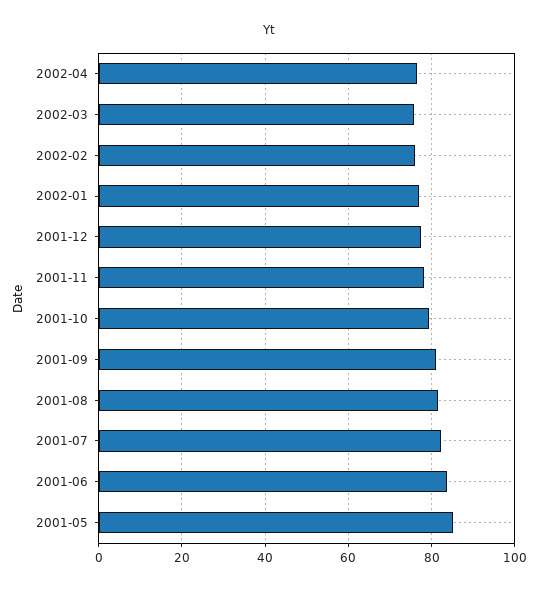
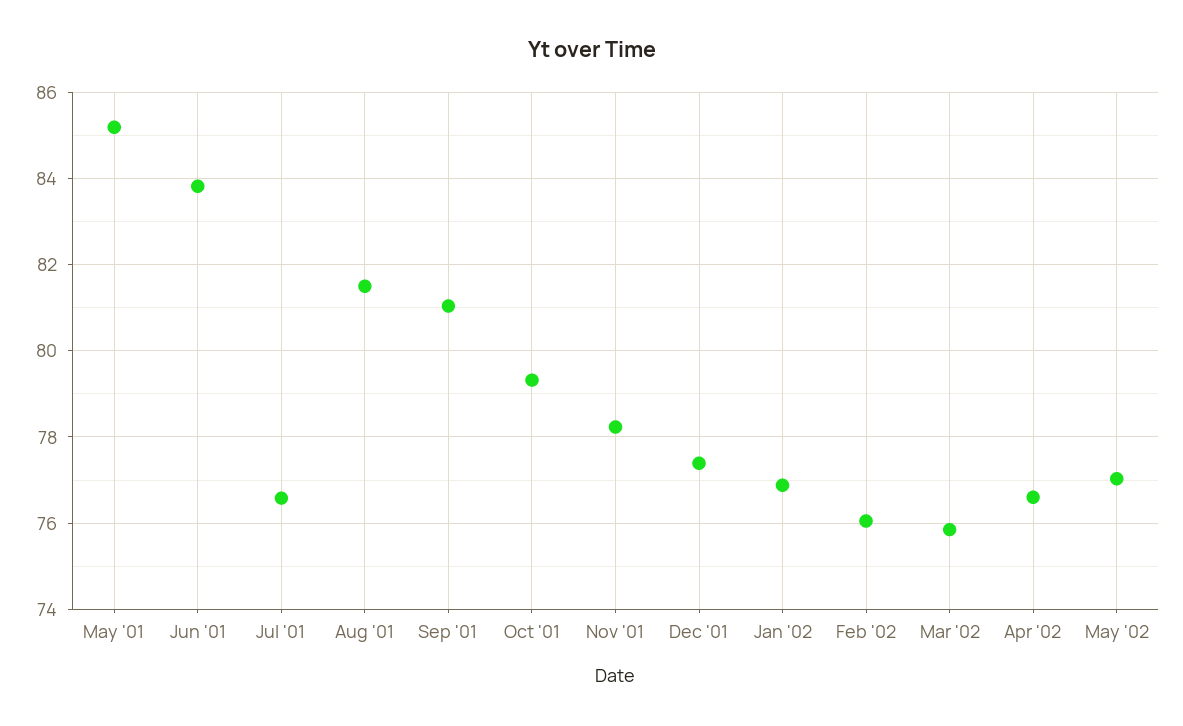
2001-07: 82 -> 76.6
May '02: none -> 77

